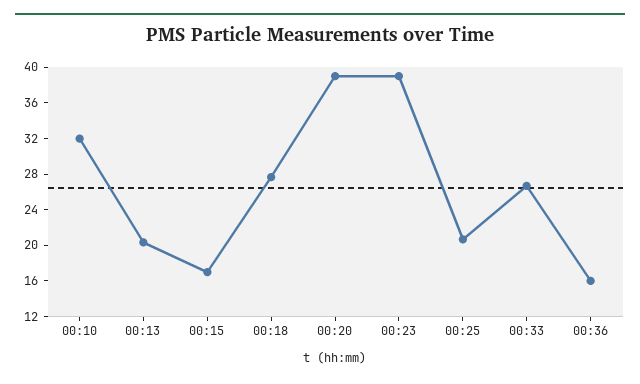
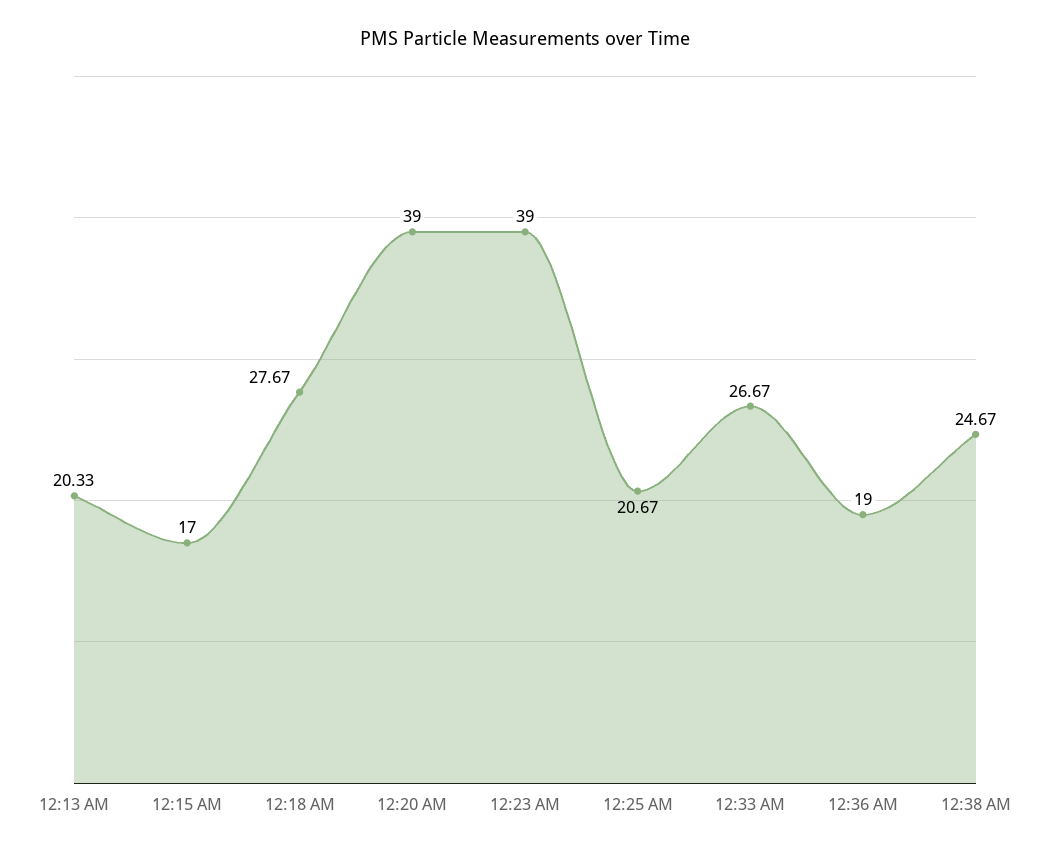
00:10: 32 -> none
00:36: 16 -> 19
12:38 AM: none -> 24.67

